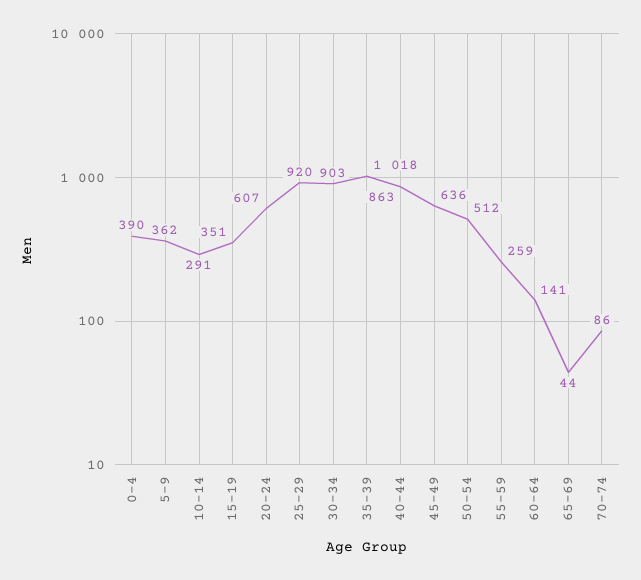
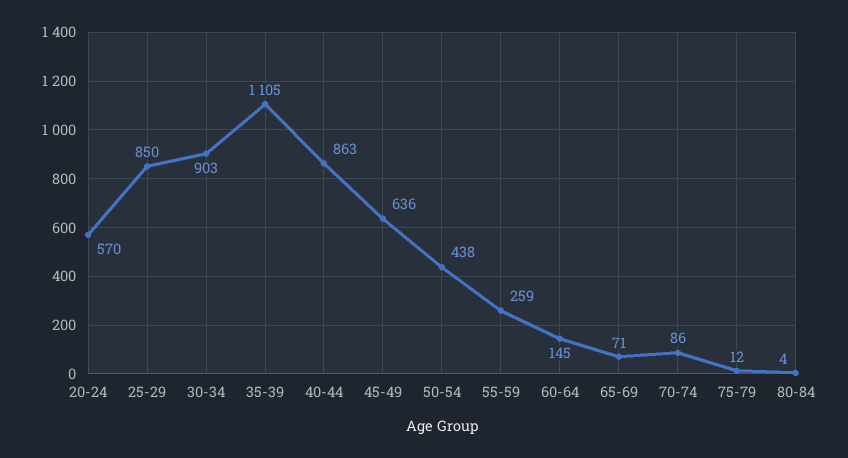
0-4: 390 -> none
5-9: 362 -> none
10-14: 291 -> none
15-19: 351 -> none
20-24: 607 -> 570
25-29: 920 -> 850
35-39: 1018 -> 1105
50-54: 512 -> 438
60-64: 141 -> 145
65-69: 44 -> 71
75-79: none -> 12
80-84: none -> 4

